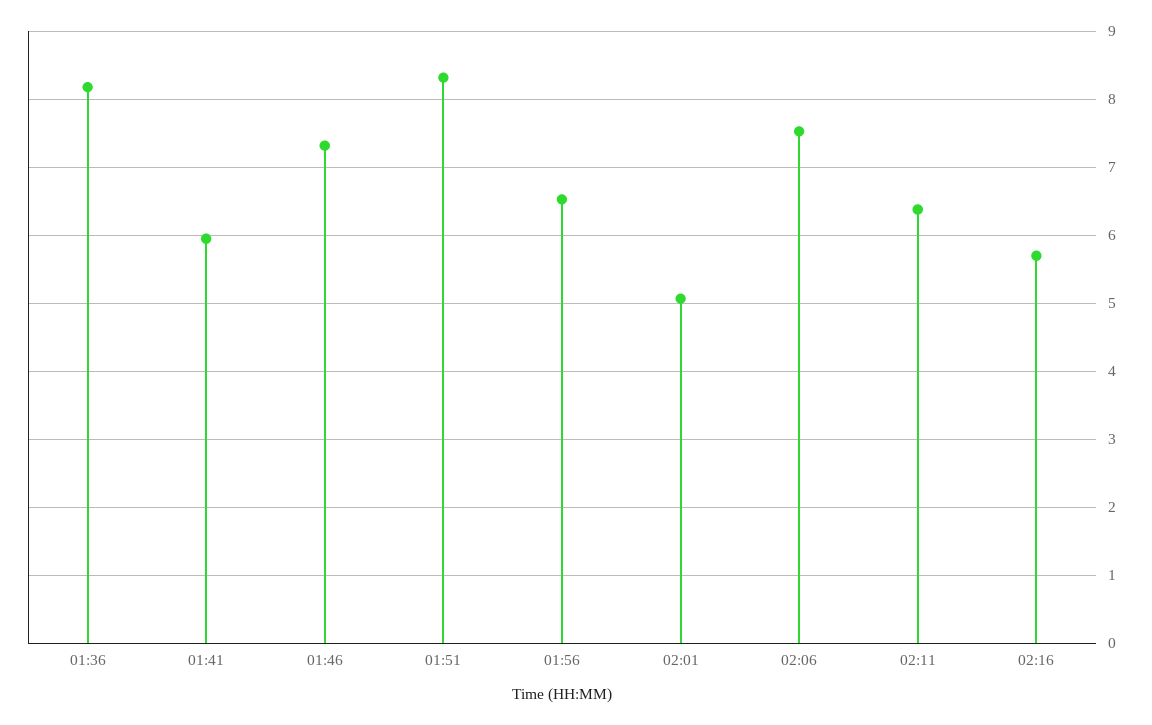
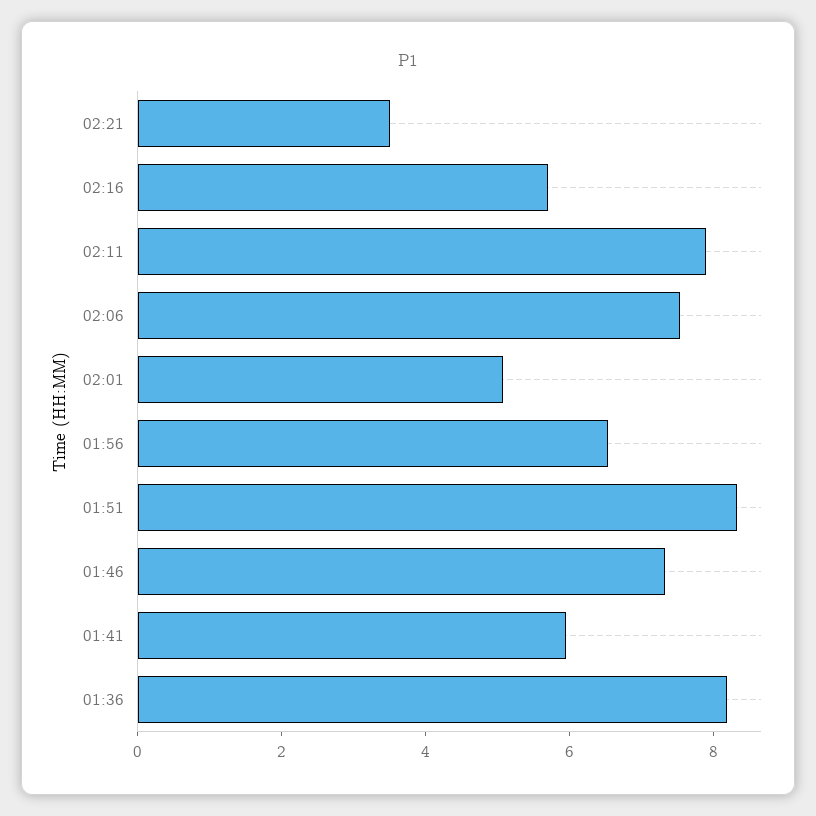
02:11: 6.4 -> 8
02:21: none -> 3.5

